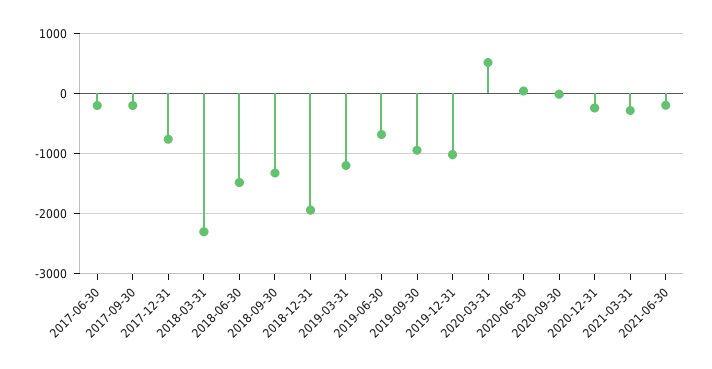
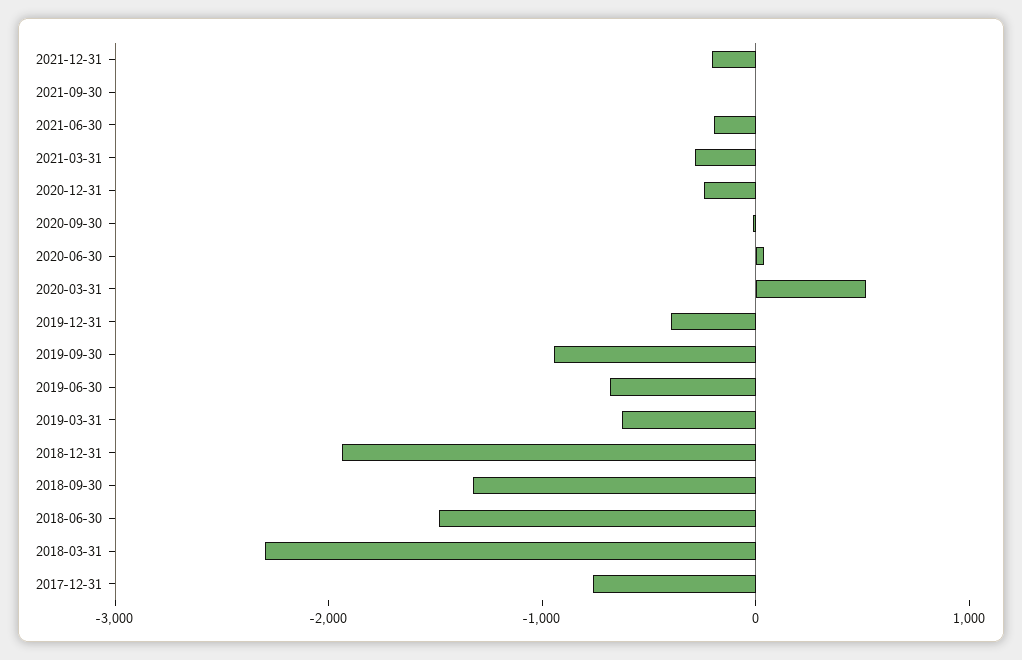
2017-06-30: -200 -> none
2017-09-30: -200 -> none
2019-03-31: -1200 -> -600
2019-12-31: -1000 -> -400
2021-12-31: none -> -200
2021-09-30: none -> 0

